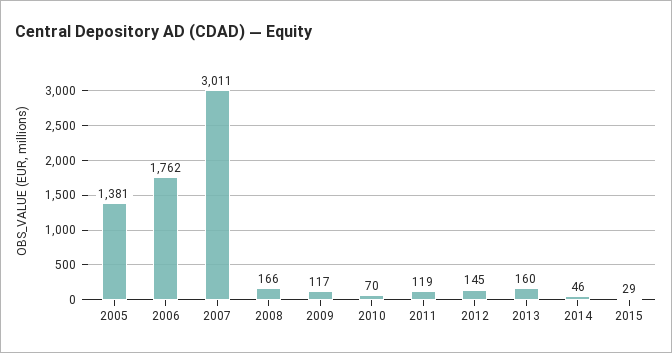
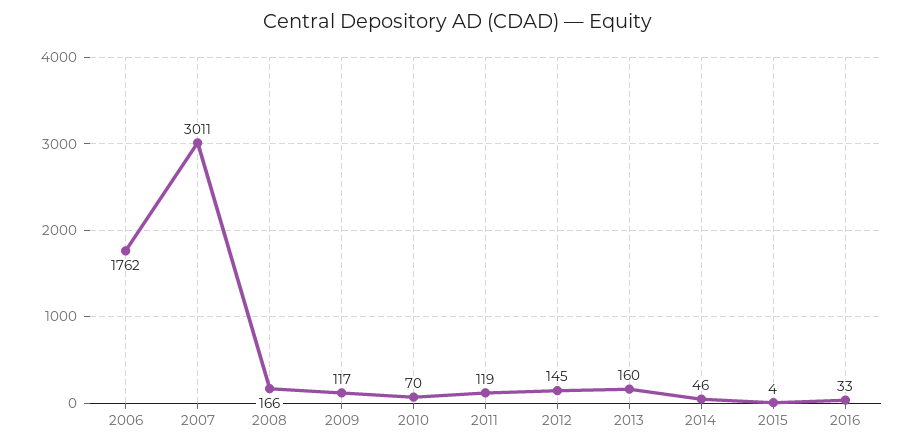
2005: 1381 -> none
2015: 29 -> 4
2016: none -> 33

